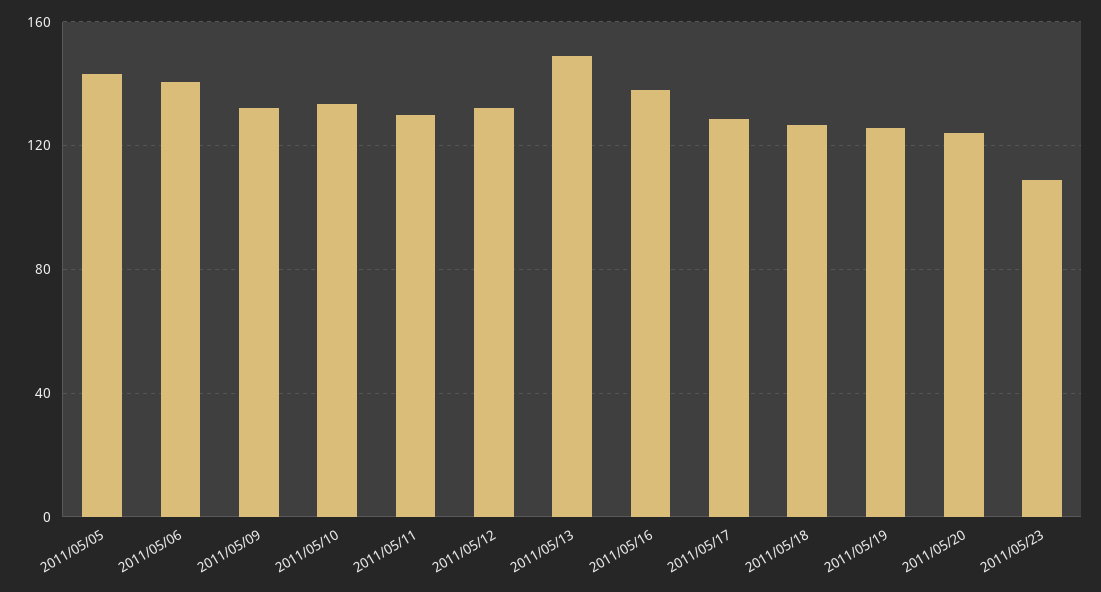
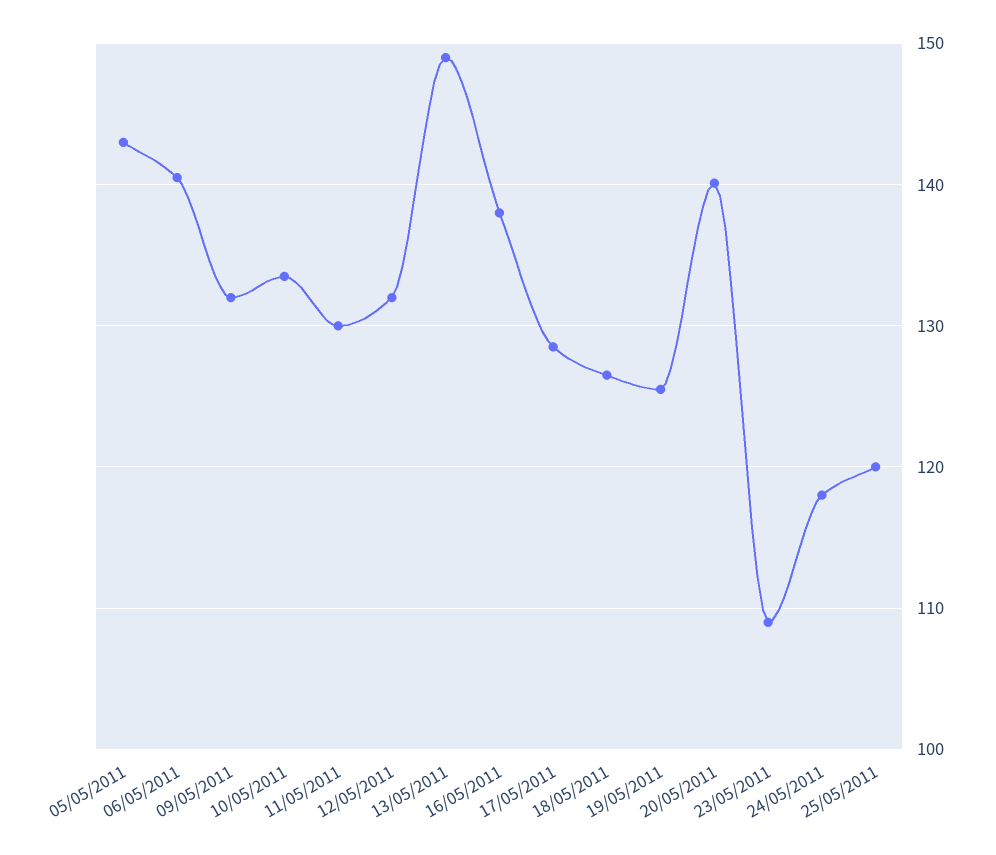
2011/05/20: 125 -> 140
24/05/2011: none -> 118
25/05/2011: none -> 120

